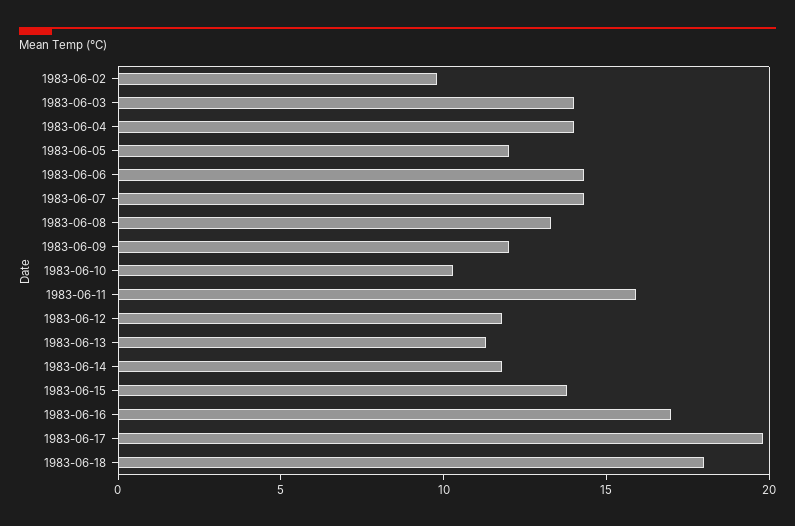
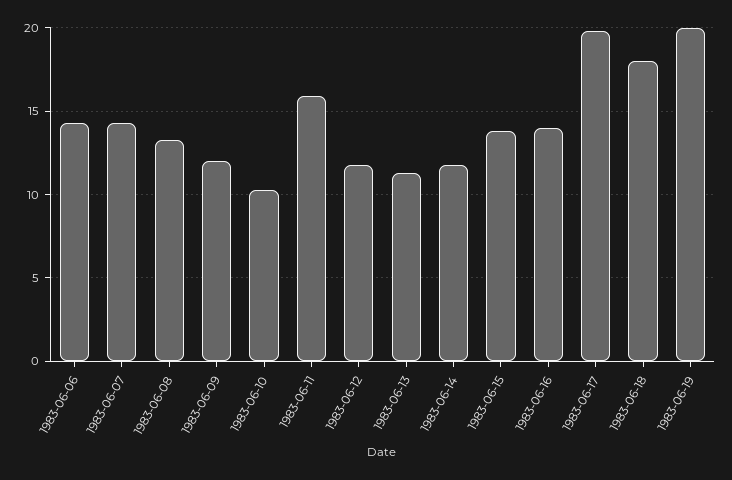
1983-06-02: 10 -> none
1983-06-03: 14 -> none
1983-06-04: 14 -> none
1983-06-05: 12 -> none
1983-06-16: 17 -> 14
1983-06-19: none -> 20

